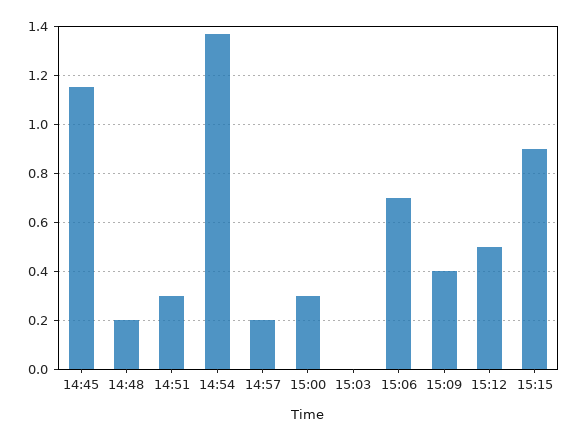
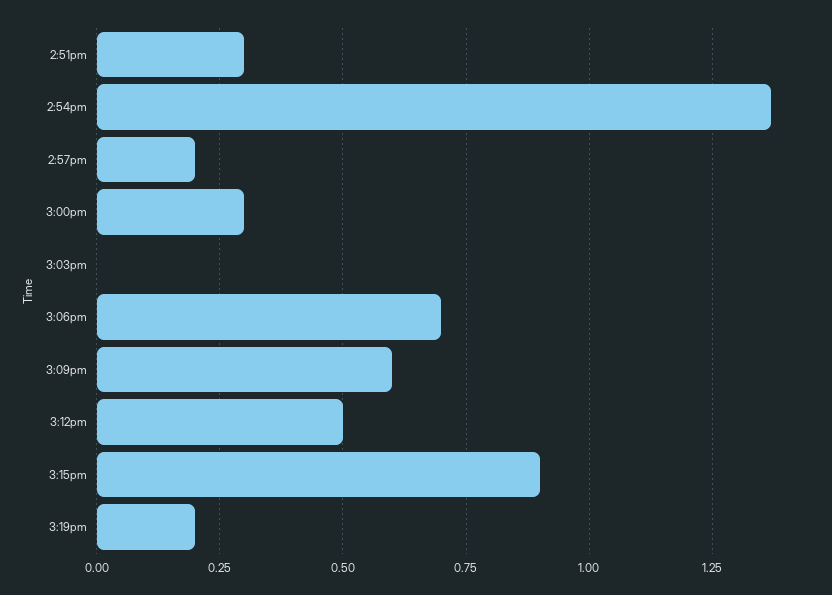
14:45: 1.15 -> none
14:48: 0.2 -> none
15:09: 0.4 -> 0.6
3:19pm: none -> 0.2

